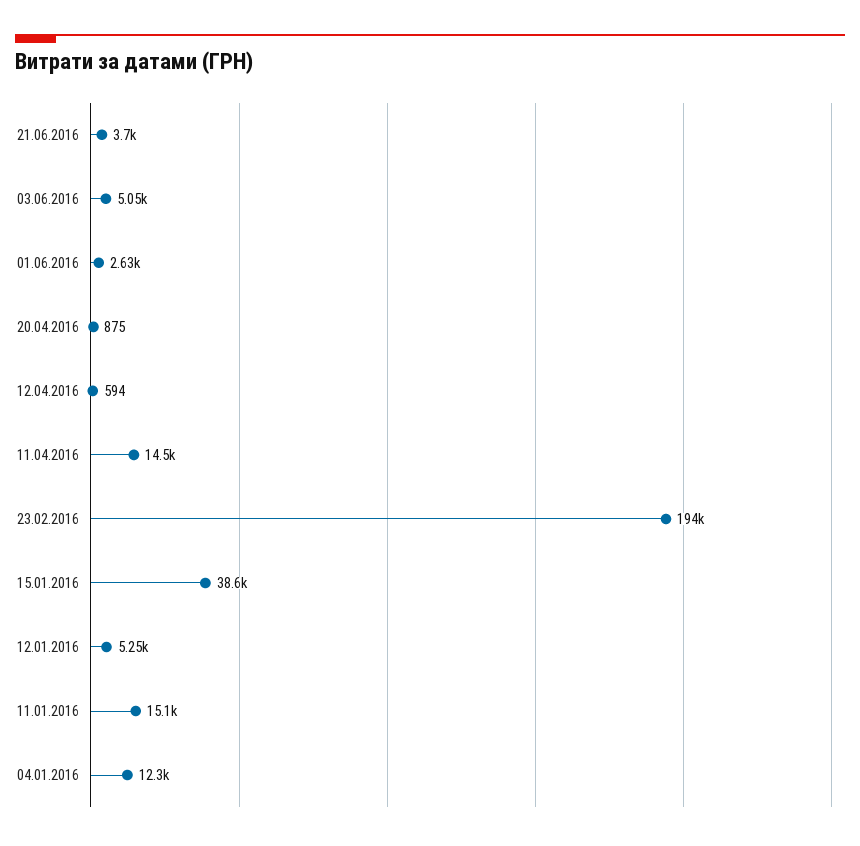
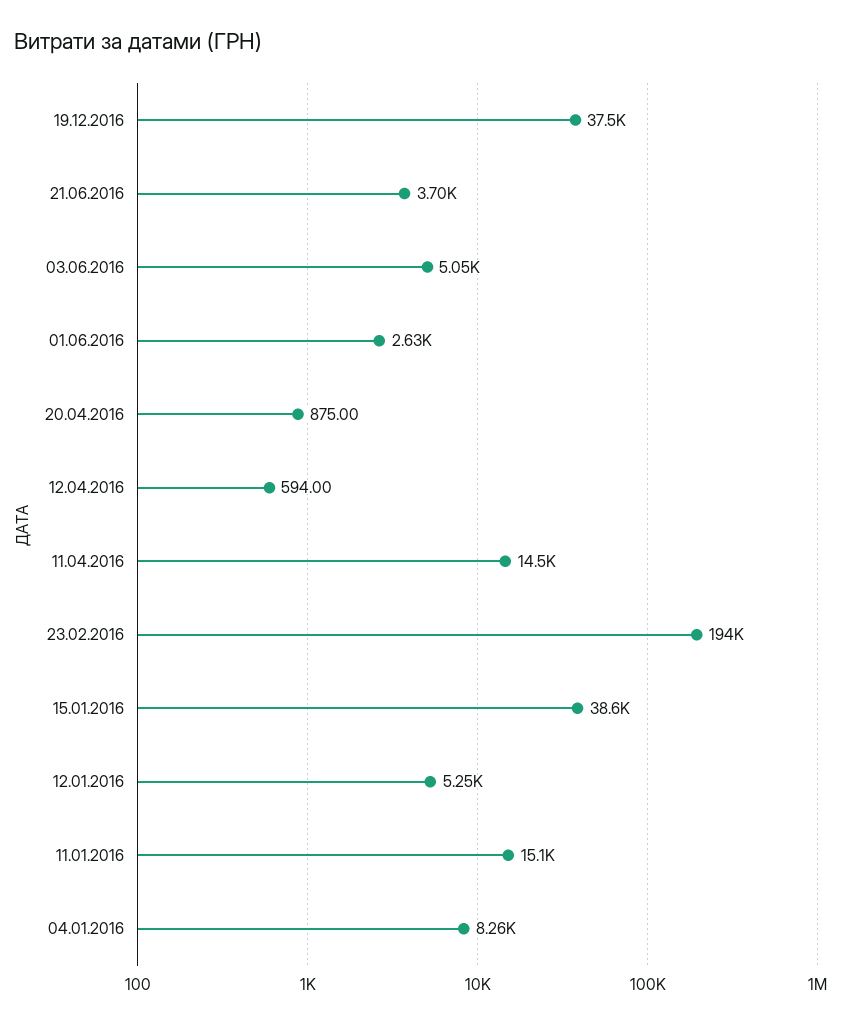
04.01.2016: 12300 -> 8260
19.12.2016: none -> 37500

